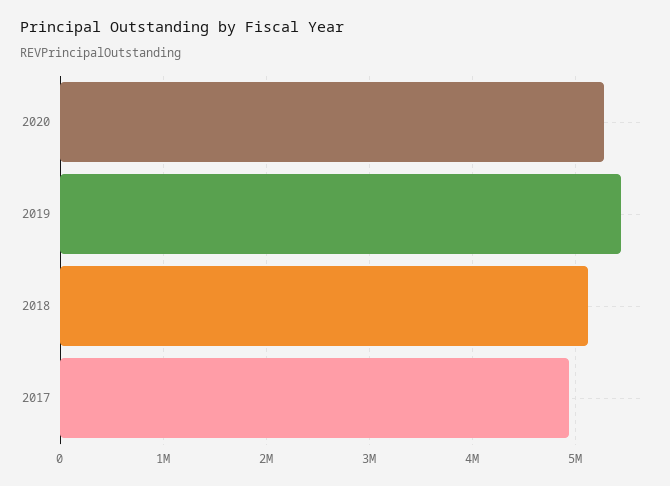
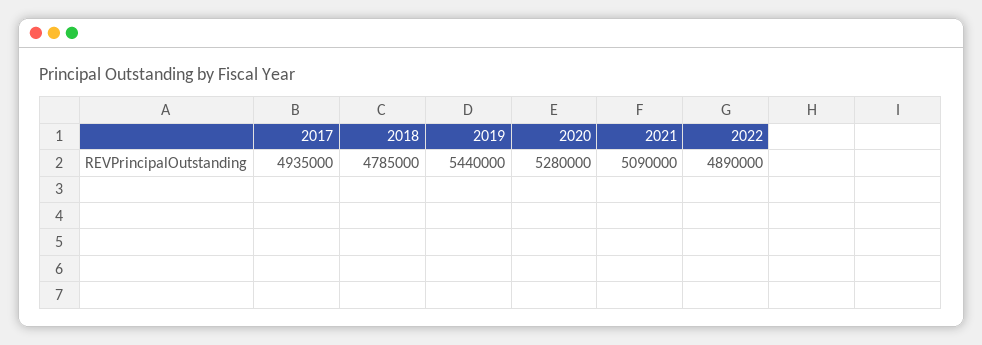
2018: 5100000 -> 4785000
2021: none -> 5090000
2022: none -> 4890000

